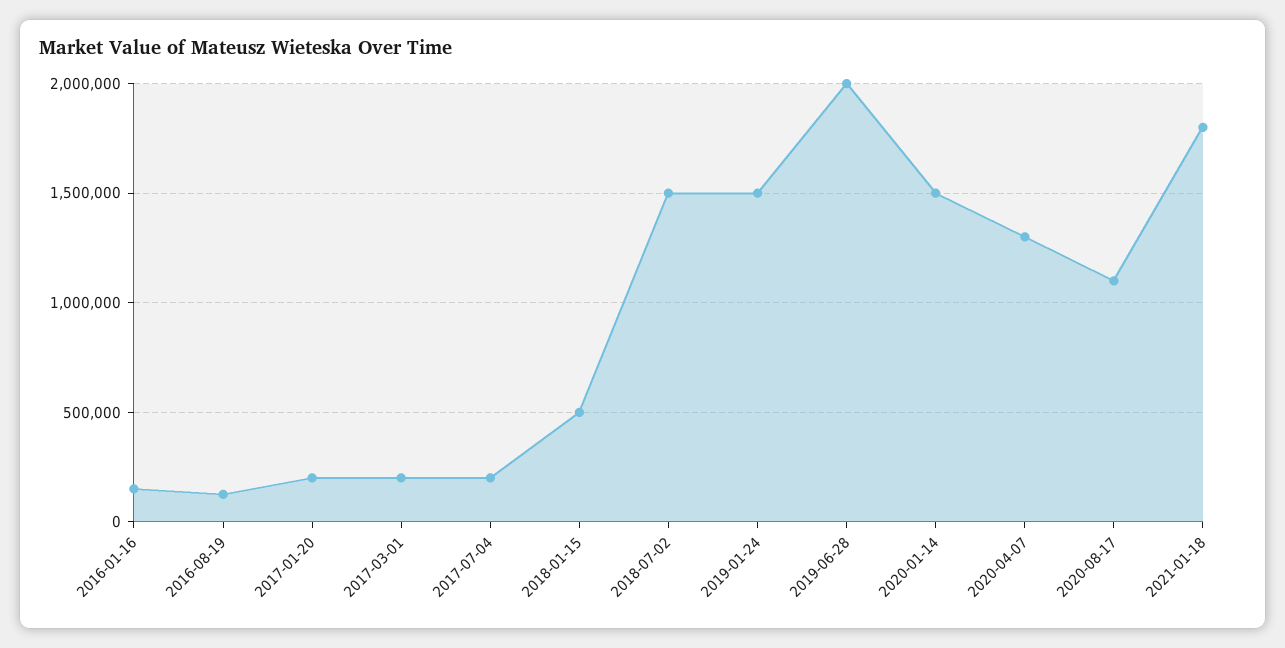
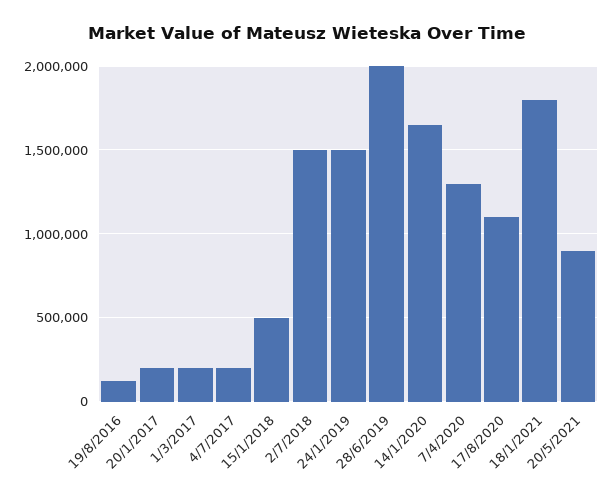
2016-01-16: 150000 -> none
2020-01-14: 1500000 -> 1650000
20/5/2021: none -> 900000

